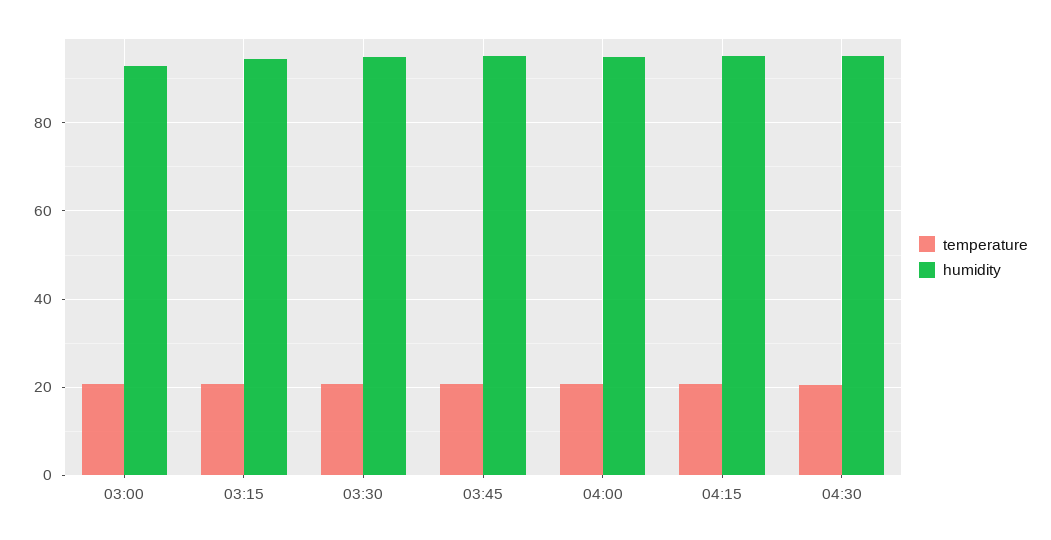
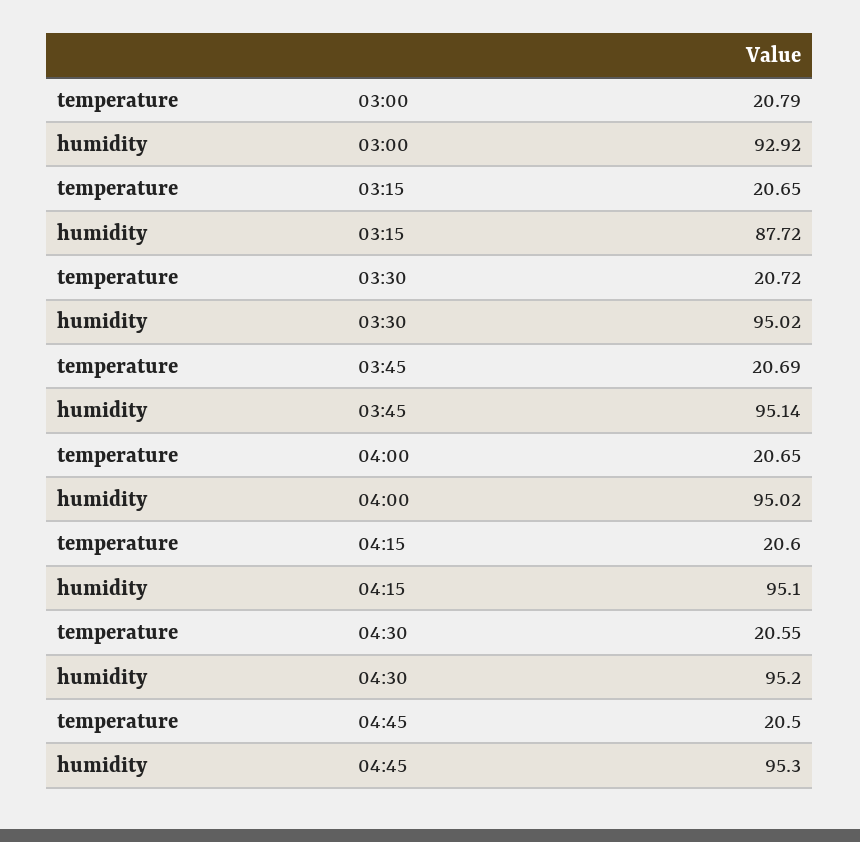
humidity, 03:15: 94 -> 87.72
temperature, 04:45: none -> 20.5
humidity, 04:45: none -> 95.3

